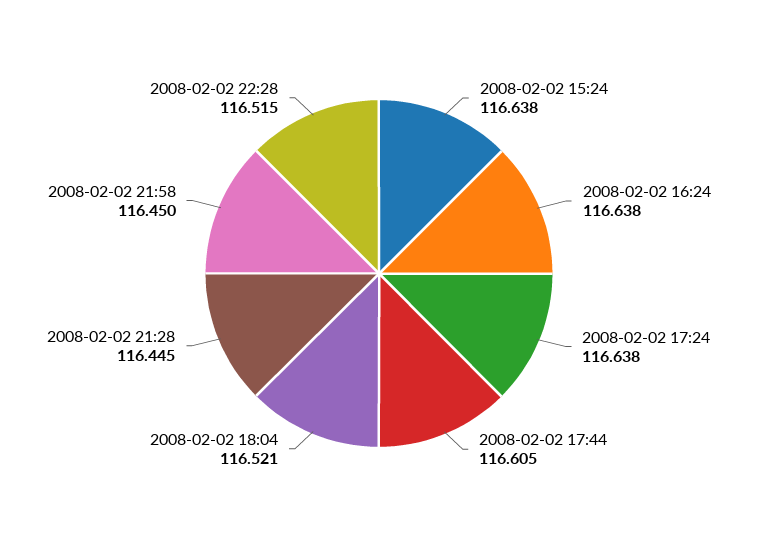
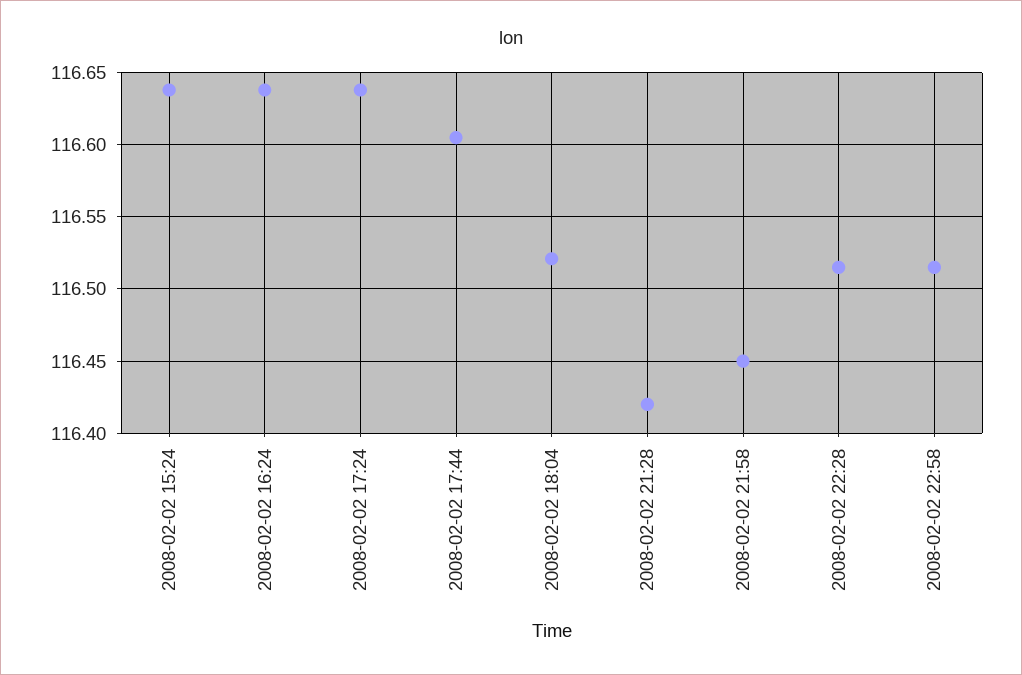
2008-02-02 21:28: 116.445 -> 116.42
2008-02-02 22:58: none -> 116.515

